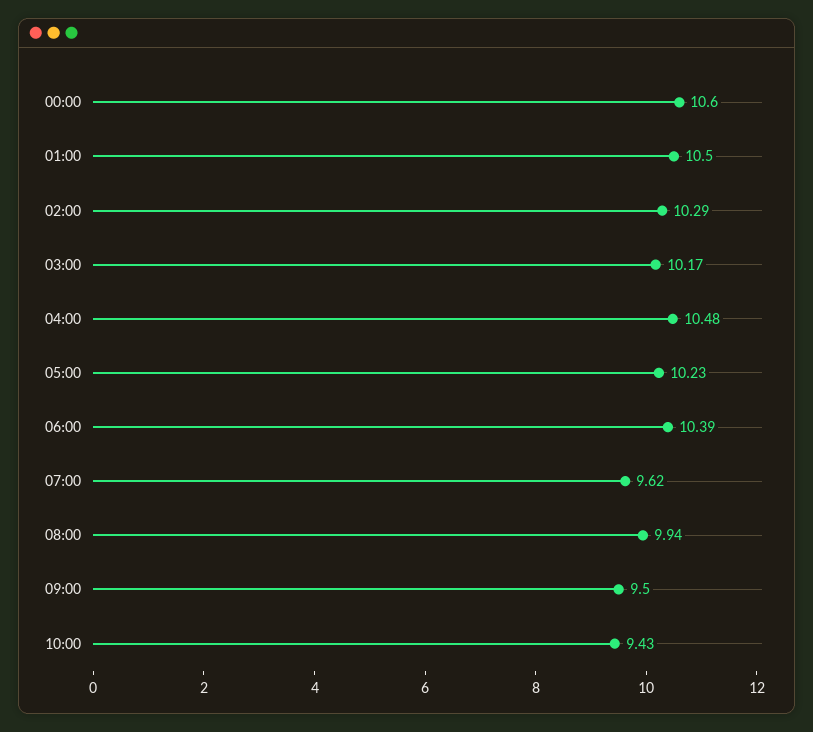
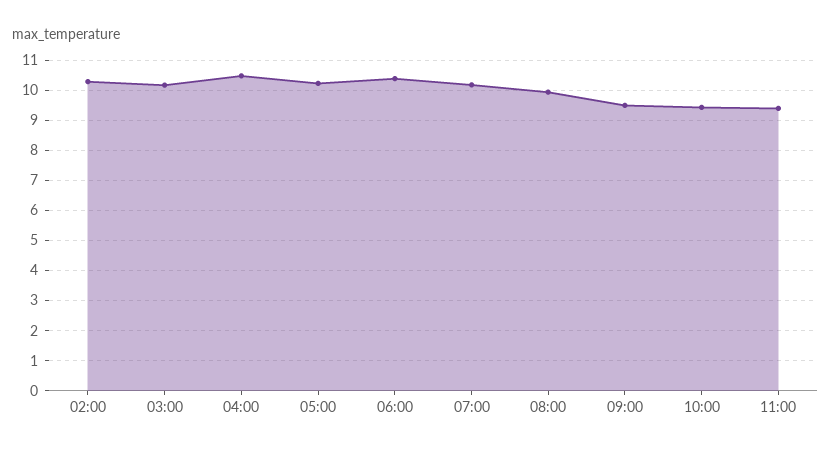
00:00: 10.6 -> none
01:00: 10.5 -> none
07:00: 9.62 -> 10.2
11:00: none -> 9.4

